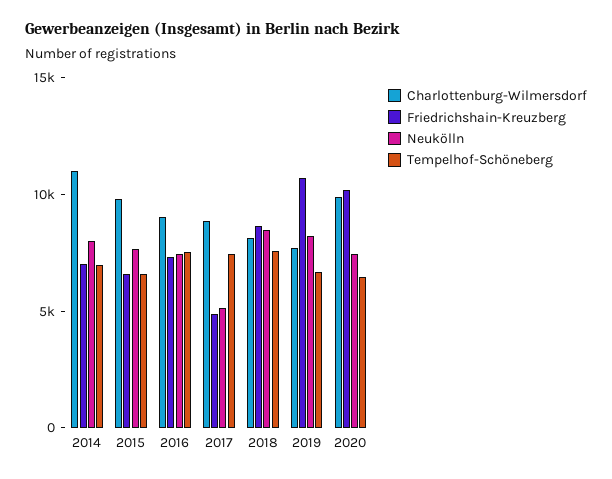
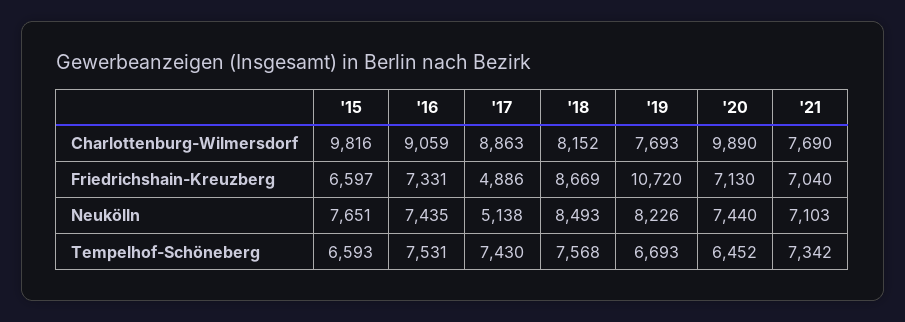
Charlottenburg-Wilmersdorf, 2014: 11000 -> none
Friedrichshain-Kreuzberg, 2014: 7000 -> none
Neukölln, 2014: 8000 -> none
Tempelhof-Schöneberg, 2014: 7000 -> none
Friedrichshain-Kreuzberg, 2020: 10000 -> 7130
Charlottenburg-Wilmersdorf, '21: none -> 7690
Friedrichshain-Kreuzberg, '21: none -> 7040
Neukölln, '21: none -> 7103
Tempelhof-Schöneberg, '21: none -> 7342

